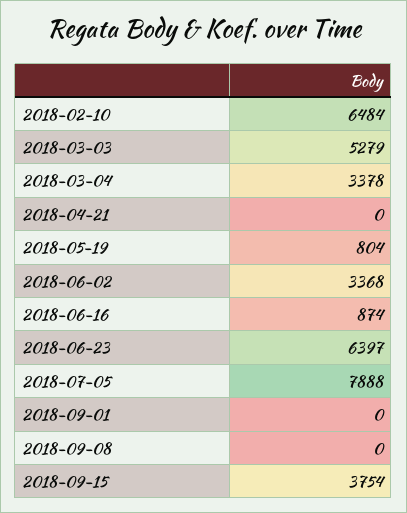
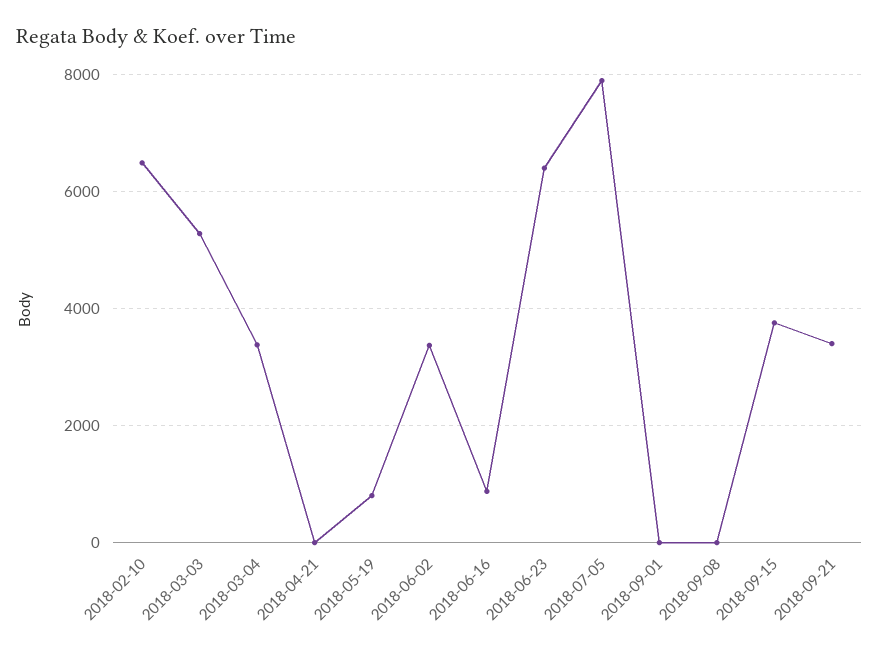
2018-09-21: none -> 3400

